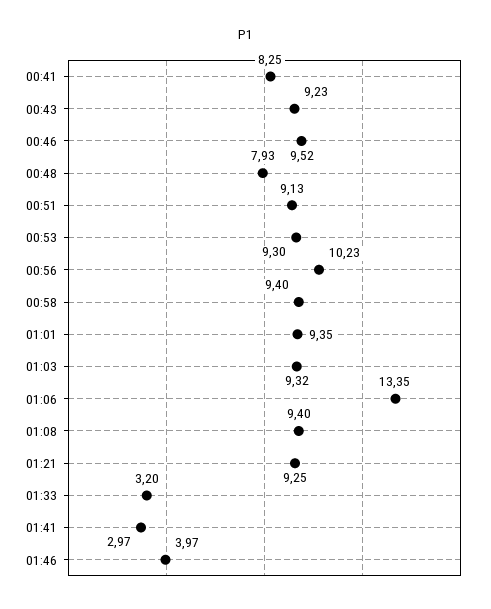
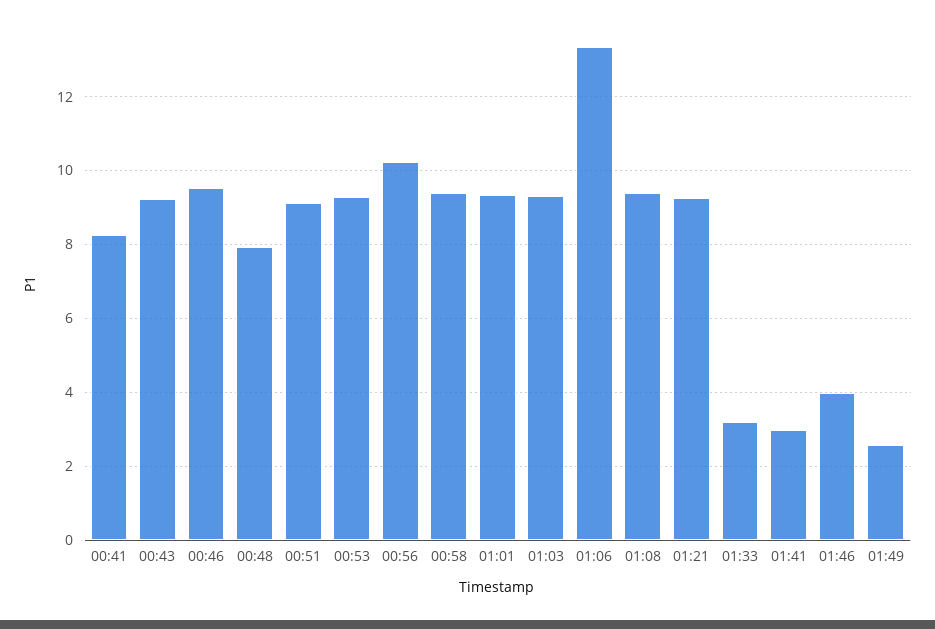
01:49: none -> 2.6

